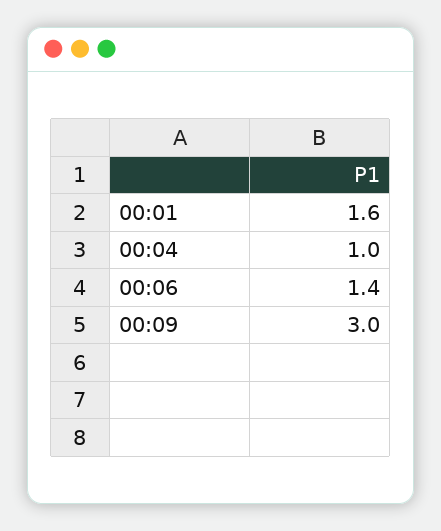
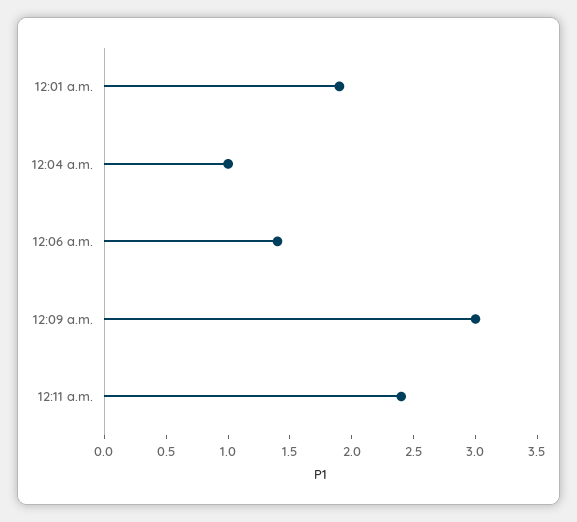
00:01: 1.6 -> 1.9
12:11 a.m.: none -> 2.4

